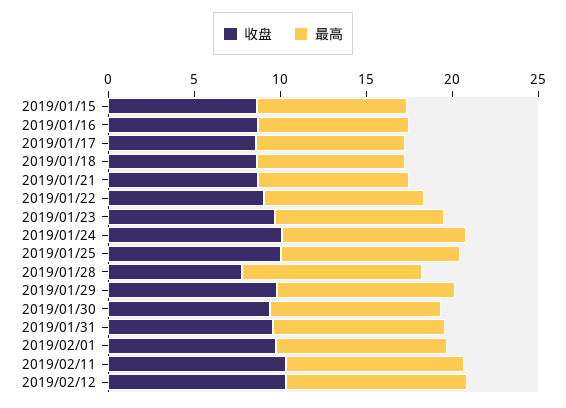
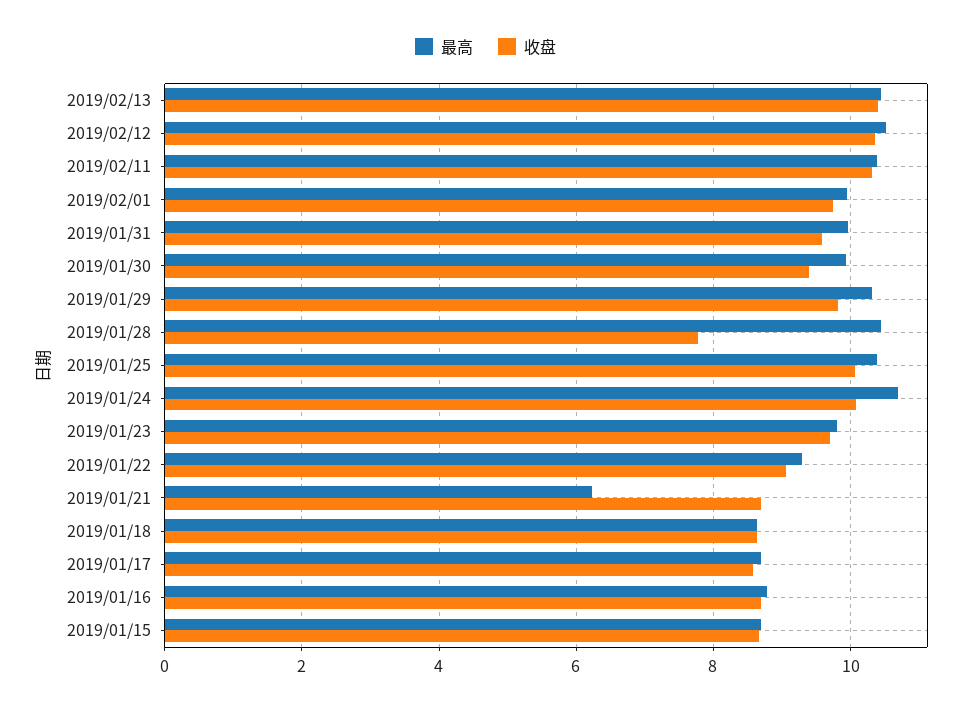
最高, 2019/01/21: 9 -> 6.2
最高, 2019/02/13: none -> 10.4
收盘, 2019/02/13: none -> 10.4

